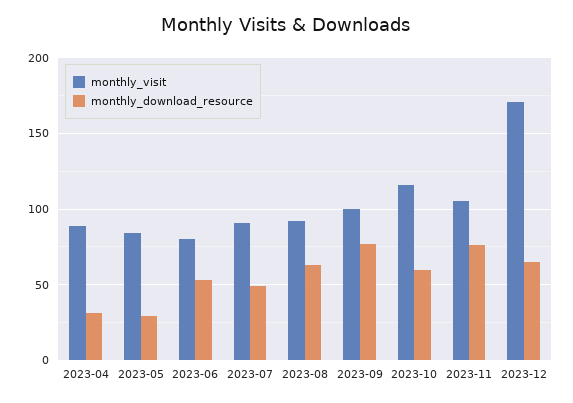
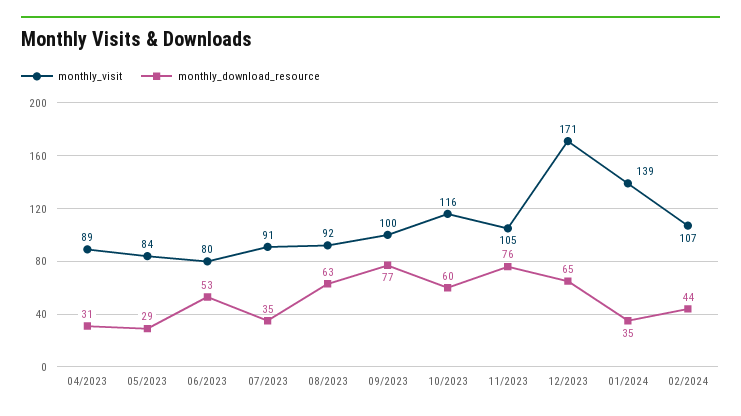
monthly_download_resource, 2023-07: 50 -> 35
monthly_visit, 01/2024: none -> 139
monthly_download_resource, 01/2024: none -> 35
monthly_visit, 02/2024: none -> 107
monthly_download_resource, 02/2024: none -> 44

